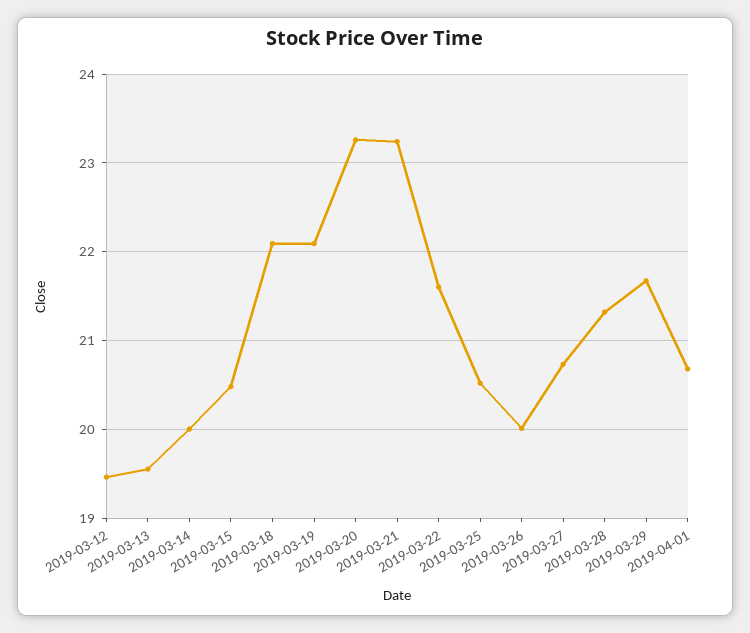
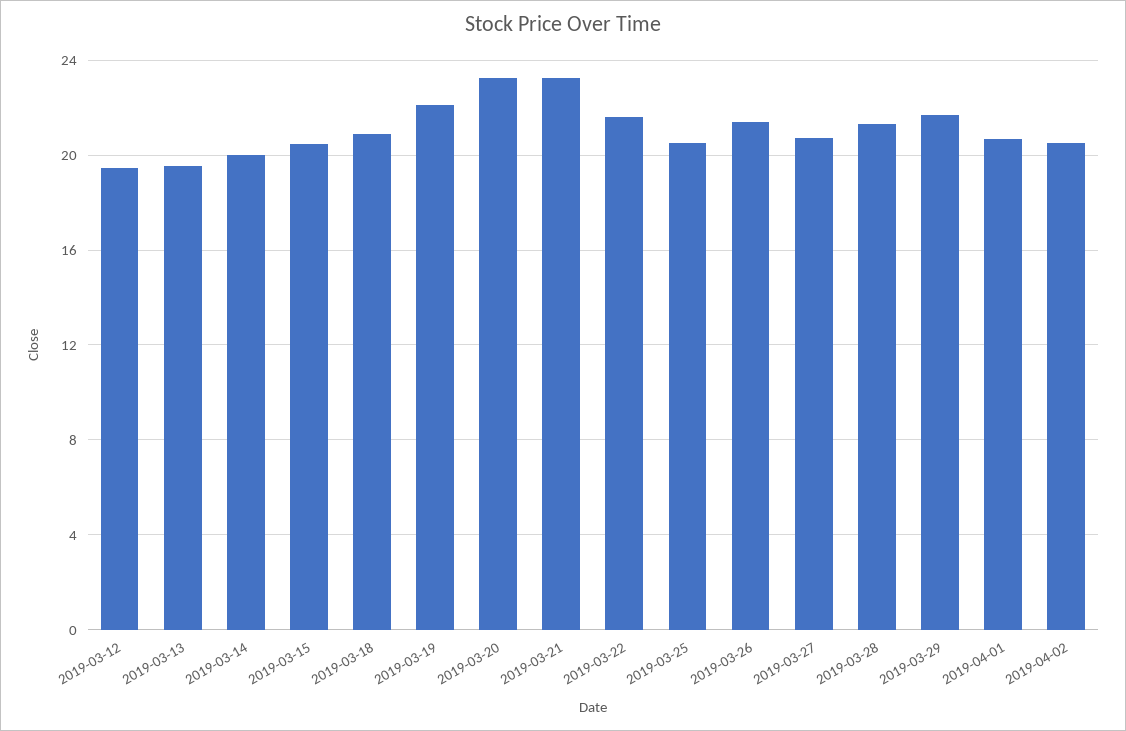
2019-03-18: 22.1 -> 21
2019-03-26: 20 -> 21.5
2019-04-02: none -> 20.5

